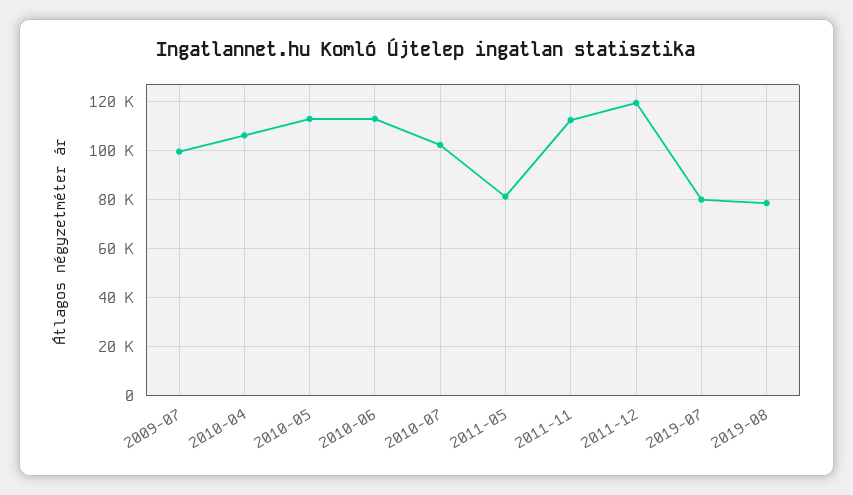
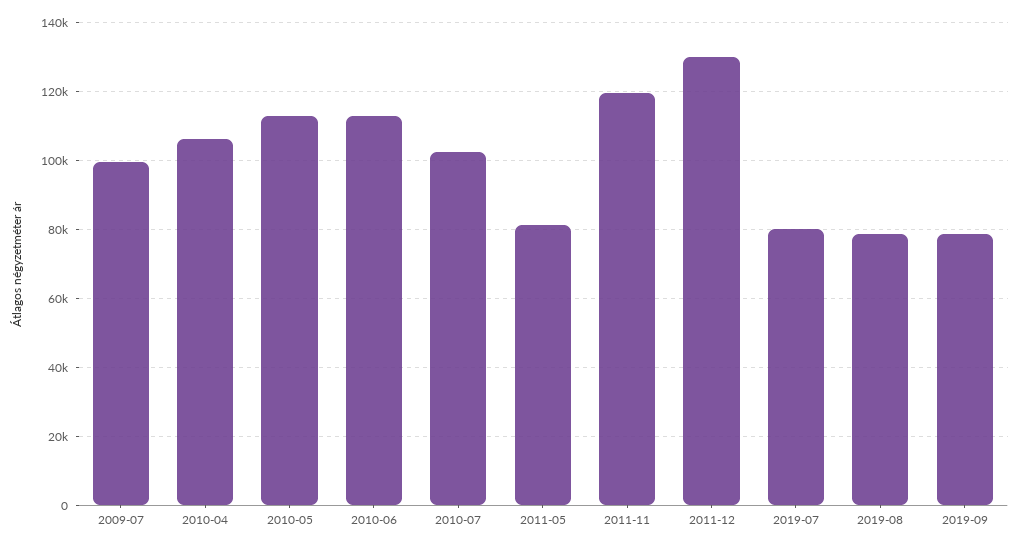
2011-11: 112500 -> 120000
2011-12: 120000 -> 130000
2019-09: none -> 78000

